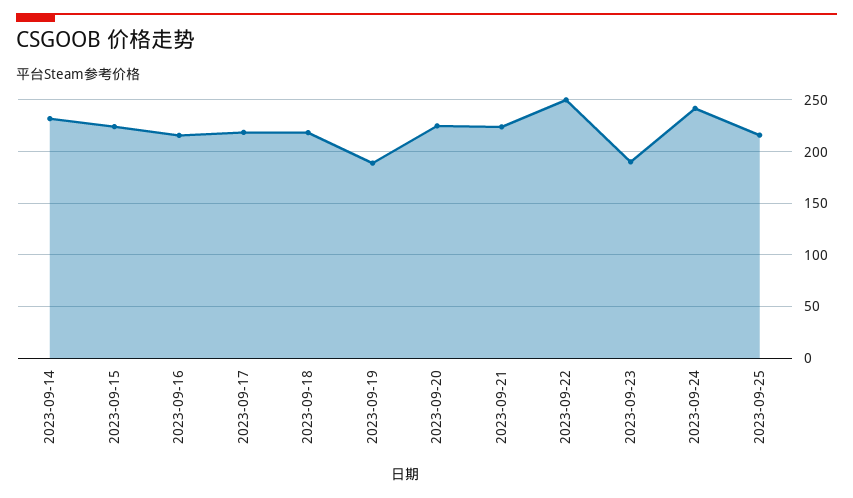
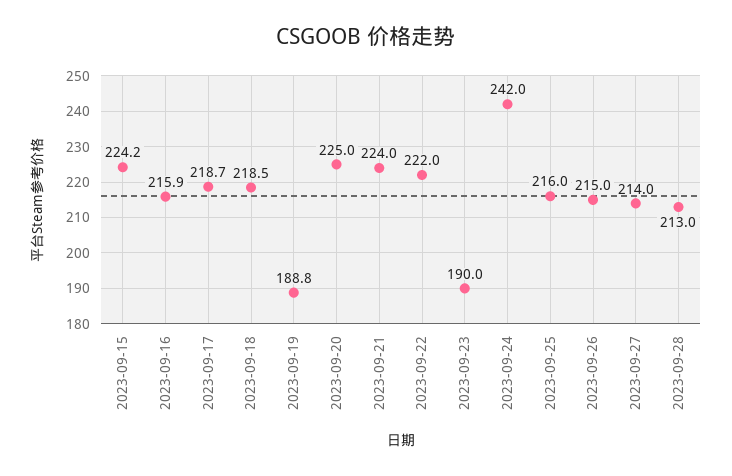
2023-09-14: 230 -> none
2023-09-22: 250 -> 222
2023-09-26: none -> 215
2023-09-27: none -> 214
2023-09-28: none -> 213

